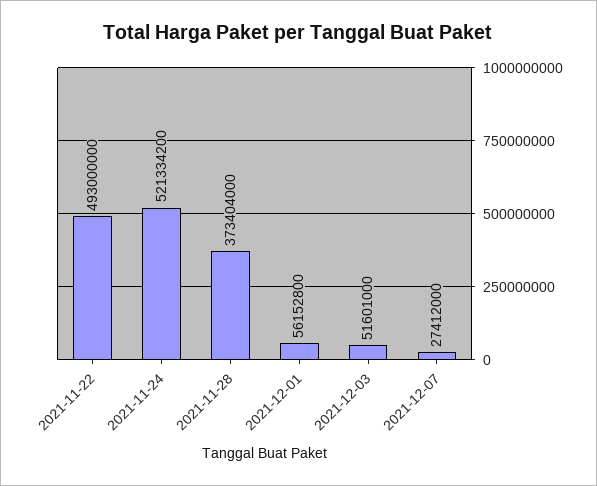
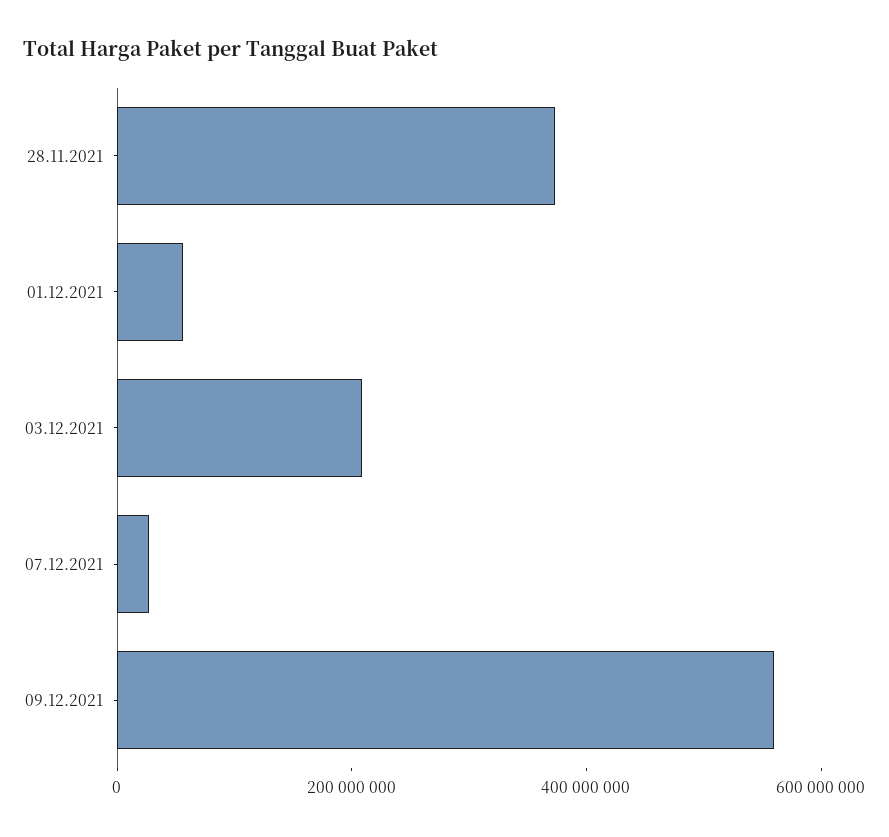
2021-11-22: 493000000 -> none
2021-11-24: 521334200 -> none
2021-12-03: 51601000 -> 200000000
09.12.2021: none -> 550000000

